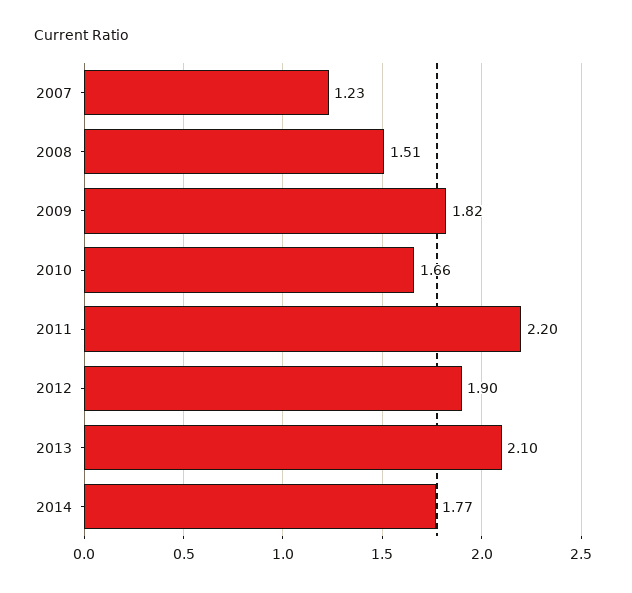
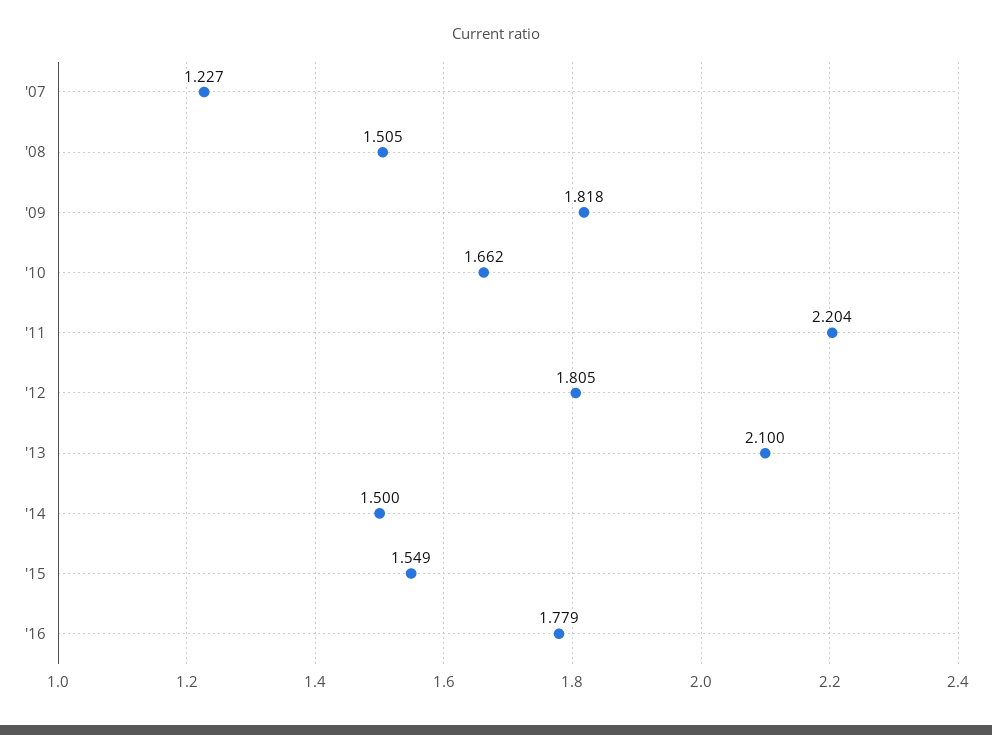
2012: 1.9 -> 1.805
2014: 1.77 -> 1.5
'15: none -> 1.549
'16: none -> 1.779

